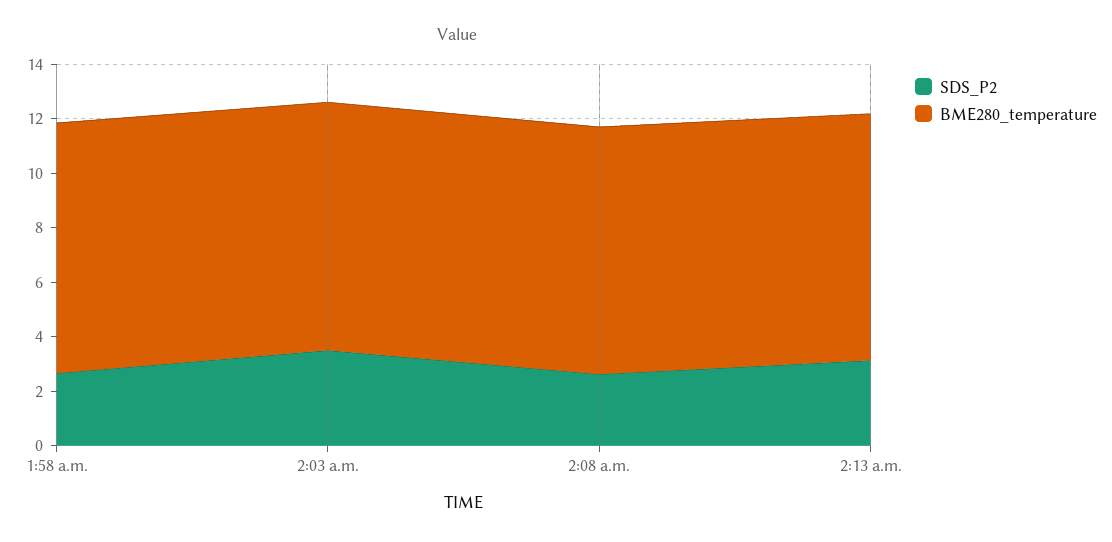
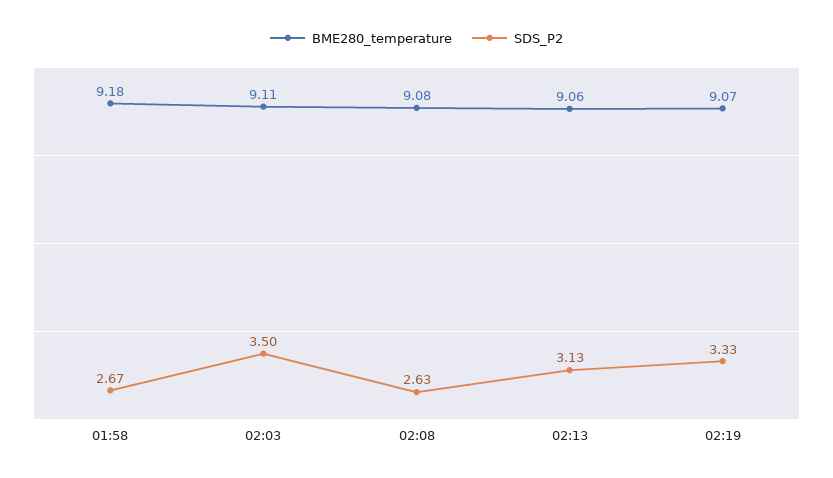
BME280_temperature, 02:19: none -> 9.07
SDS_P2, 02:19: none -> 3.33

